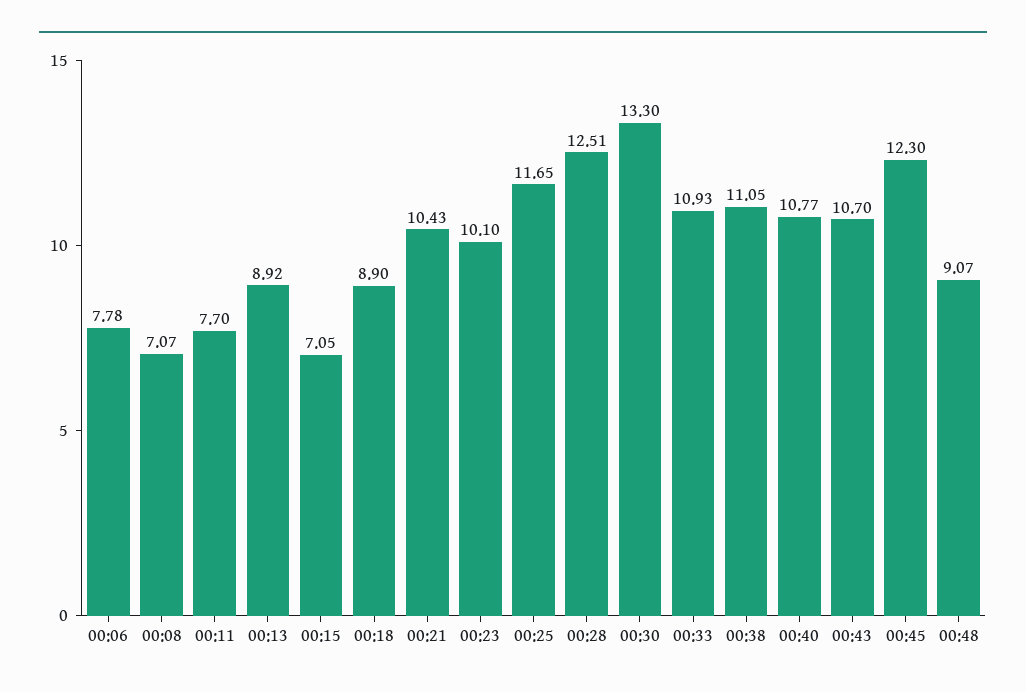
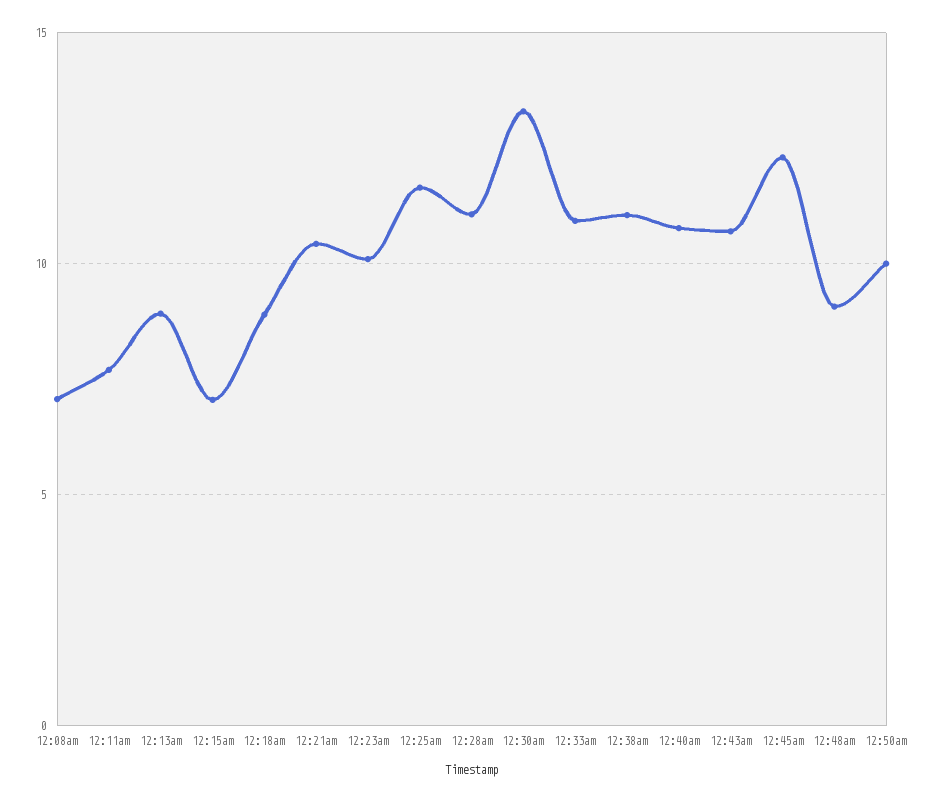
00:06: 7.78 -> none
00:28: 12.51 -> 11
12:50am: none -> 10

